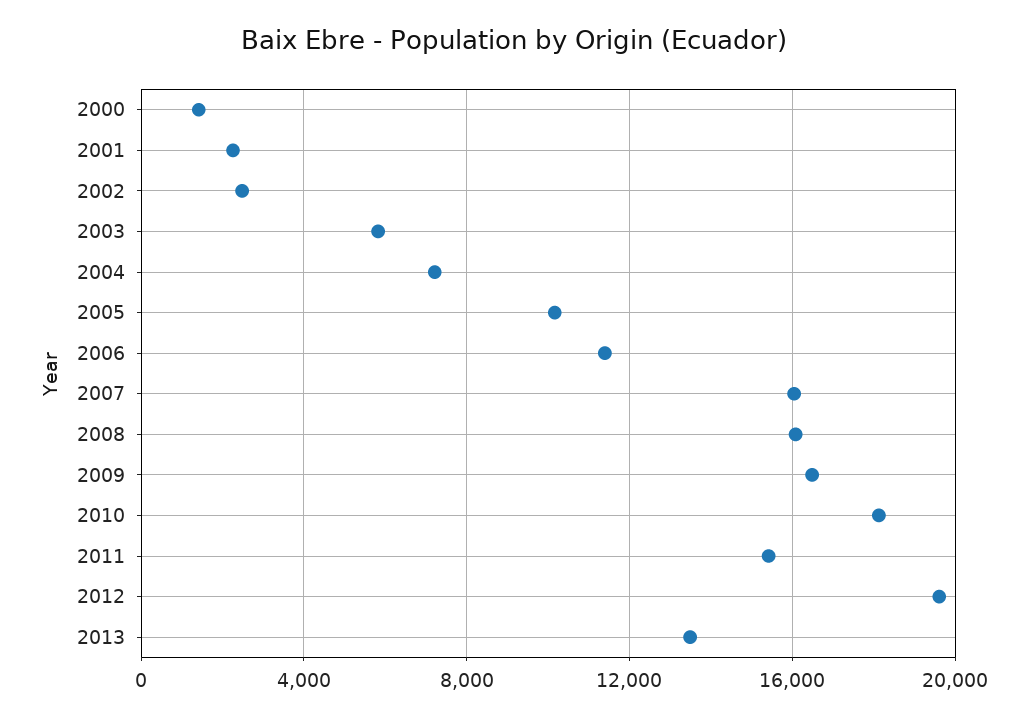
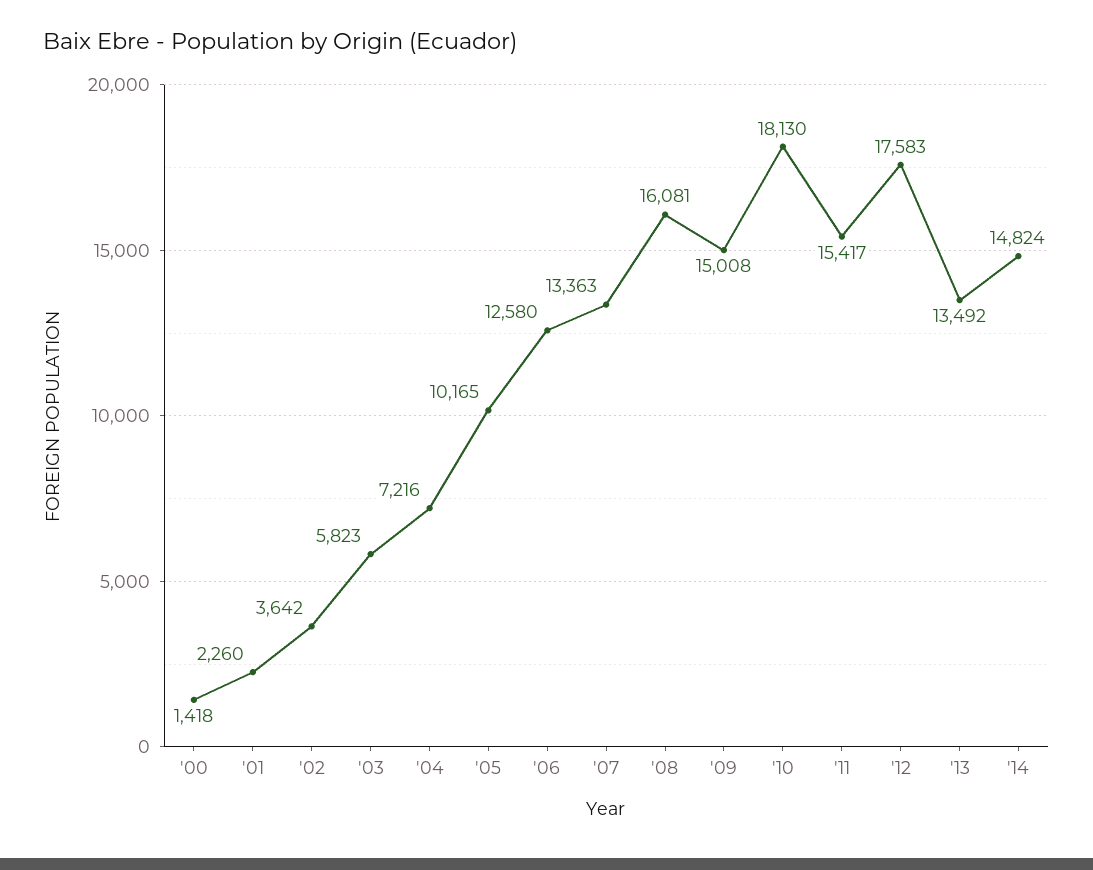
2002: 2500 -> 3642
2006: 11500 -> 12580
2007: 16000 -> 13363
2009: 16500 -> 15008
2012: 19500 -> 17583
'14: none -> 14824

